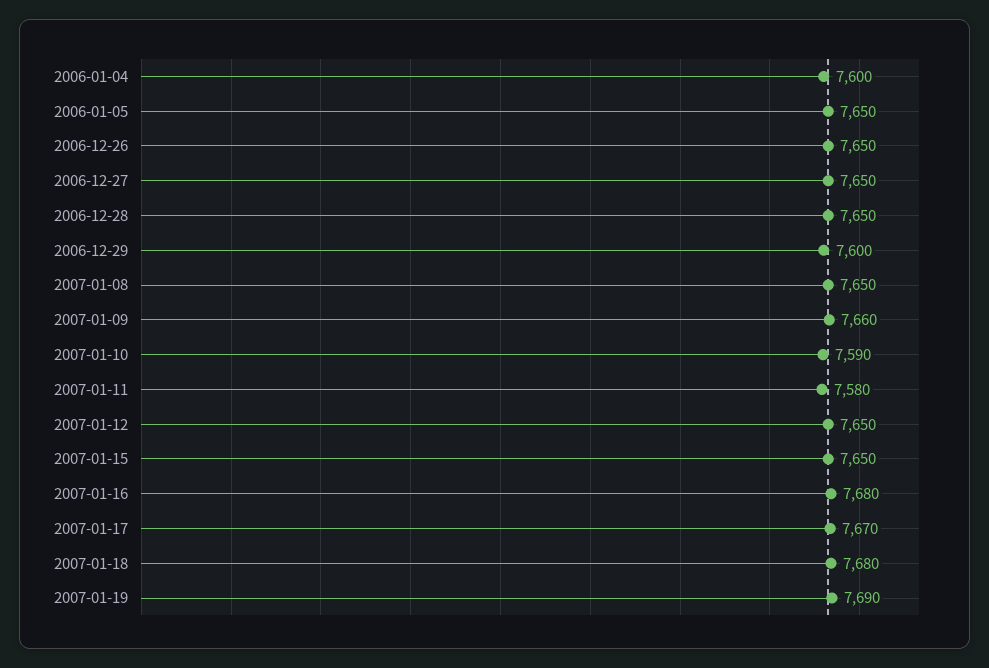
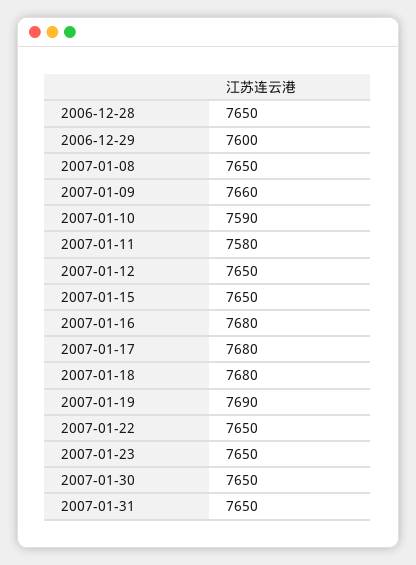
2006-01-04: 7600 -> none
2006-01-05: 7650 -> none
2006-12-26: 7650 -> none
2006-12-27: 7650 -> none
2007-01-17: 7670 -> 7680
2007-01-22: none -> 7650
2007-01-23: none -> 7650
2007-01-30: none -> 7650
2007-01-31: none -> 7650

